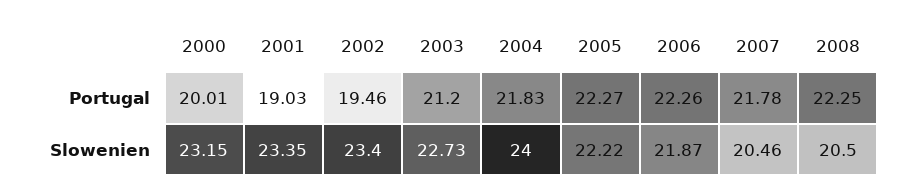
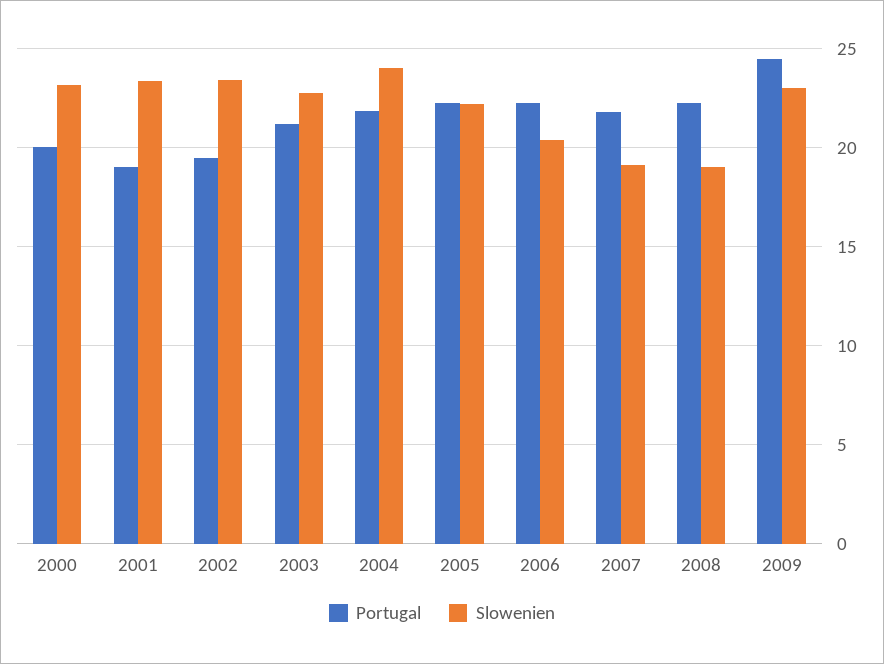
Slowenien, 2006: 21.87 -> 20.5
Slowenien, 2007: 20.46 -> 19
Slowenien, 2008: 20.5 -> 19
Portugal, 2009: none -> 24.5
Slowenien, 2009: none -> 23

